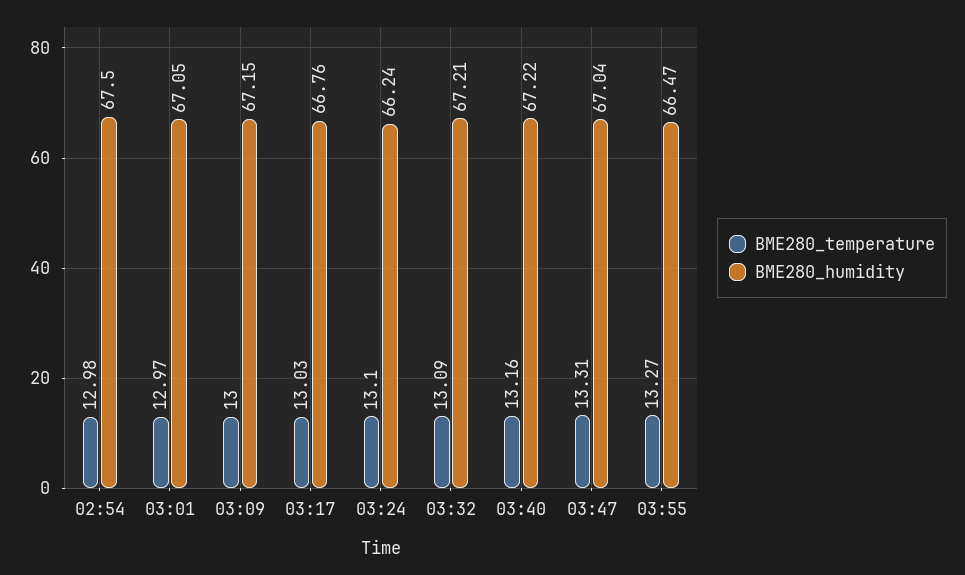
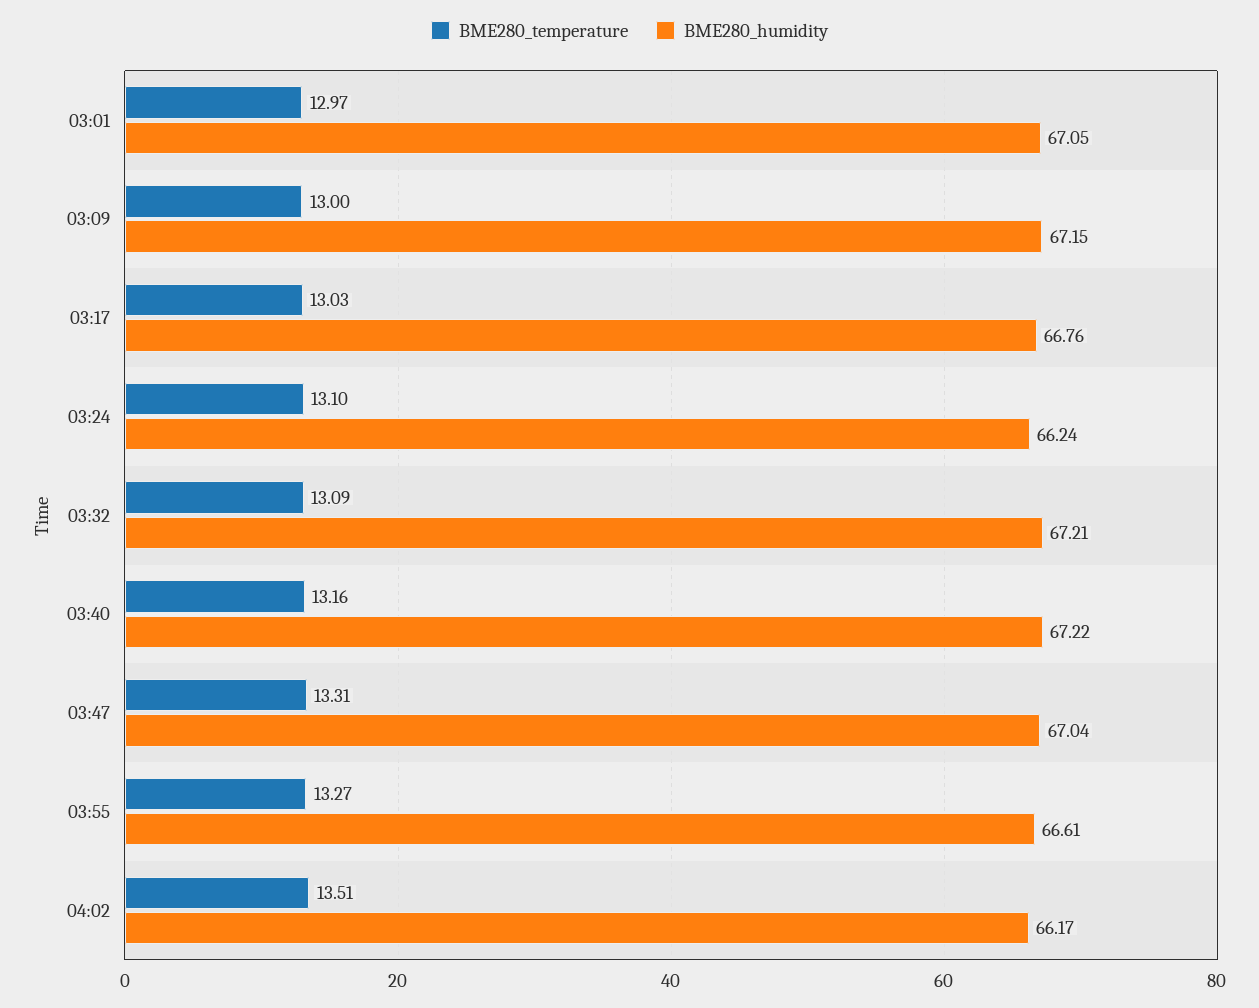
BME280_temperature, 02:54: 12.98 -> none
BME280_humidity, 02:54: 67.5 -> none
BME280_humidity, 03:55: 66.47 -> 66.61
BME280_temperature, 04:02: none -> 13.51
BME280_humidity, 04:02: none -> 66.17

